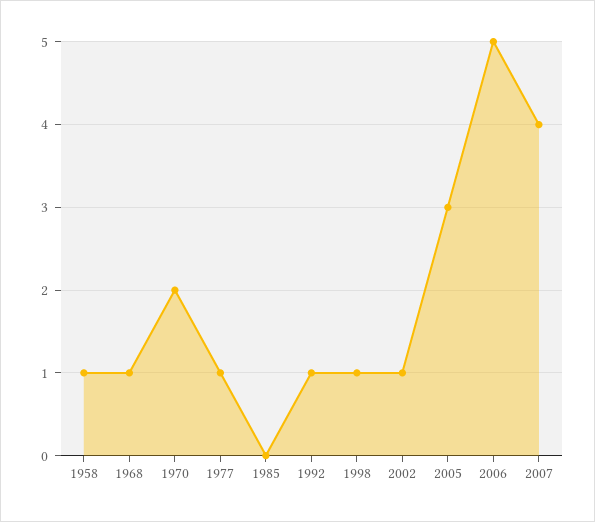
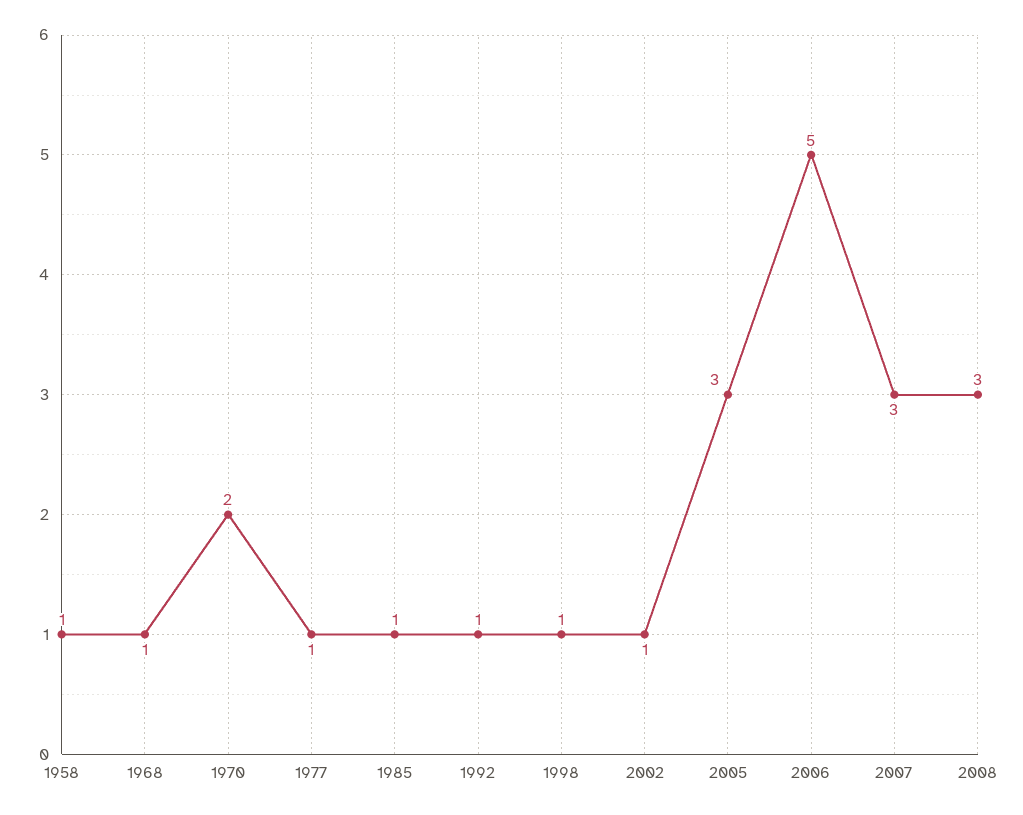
1985: 0 -> 1
2007: 4 -> 3
2008: none -> 3

